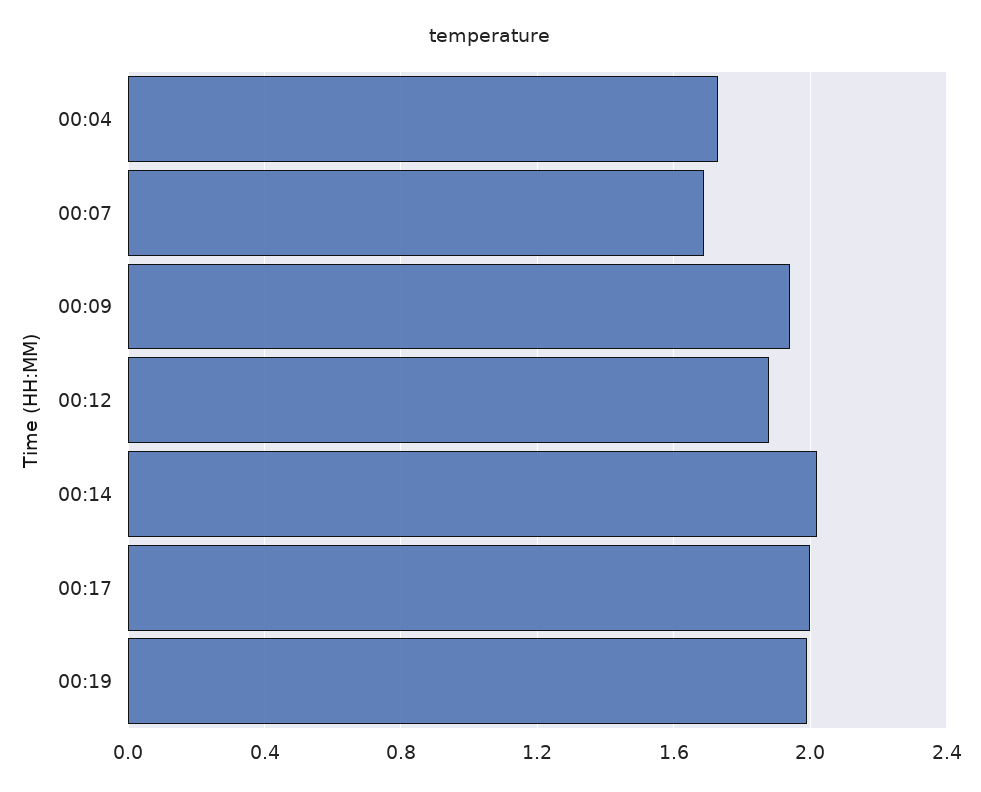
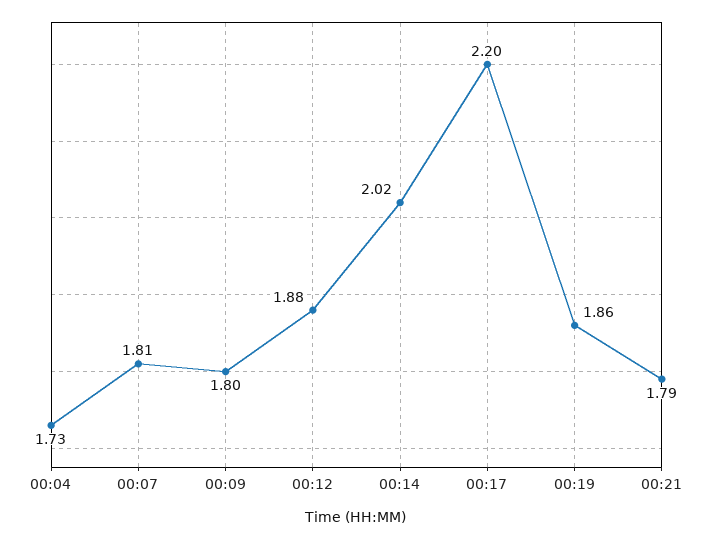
00:07: 1.7 -> 1.81
00:09: 1.95 -> 1.8
00:17: 2 -> 2.2
00:19: 2 -> 1.86
00:21: none -> 1.79

